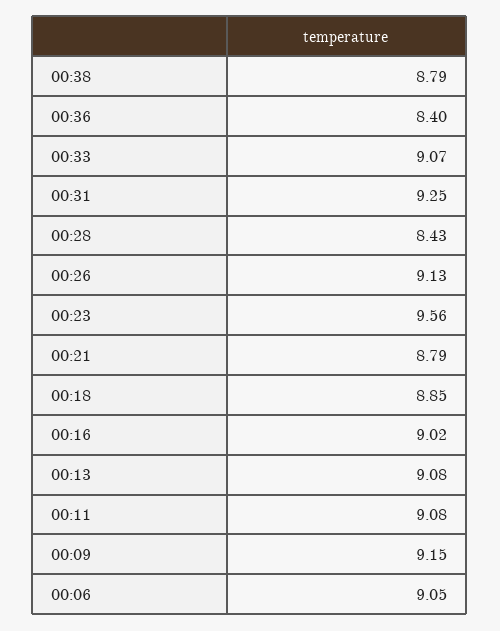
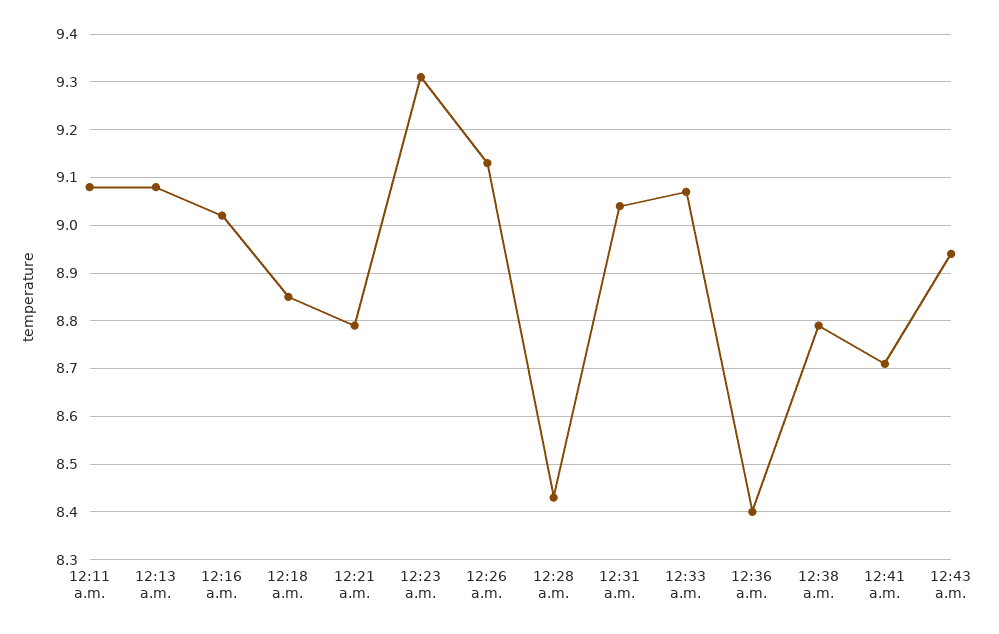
00:31: 9.25 -> 9.05
00:23: 9.56 -> 9.3
00:09: 9.15 -> none
00:06: 9.05 -> none
12:41 a.m.: none -> 8.7
12:43 a.m.: none -> 8.95

